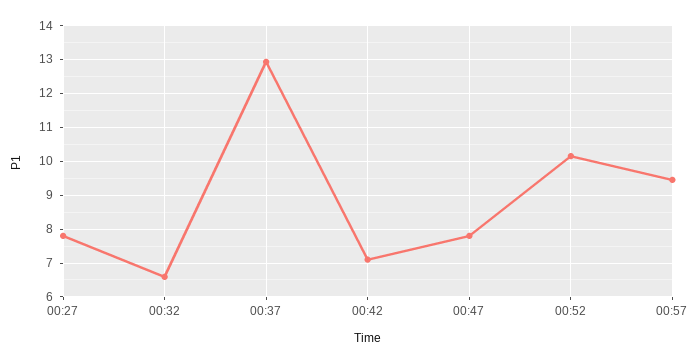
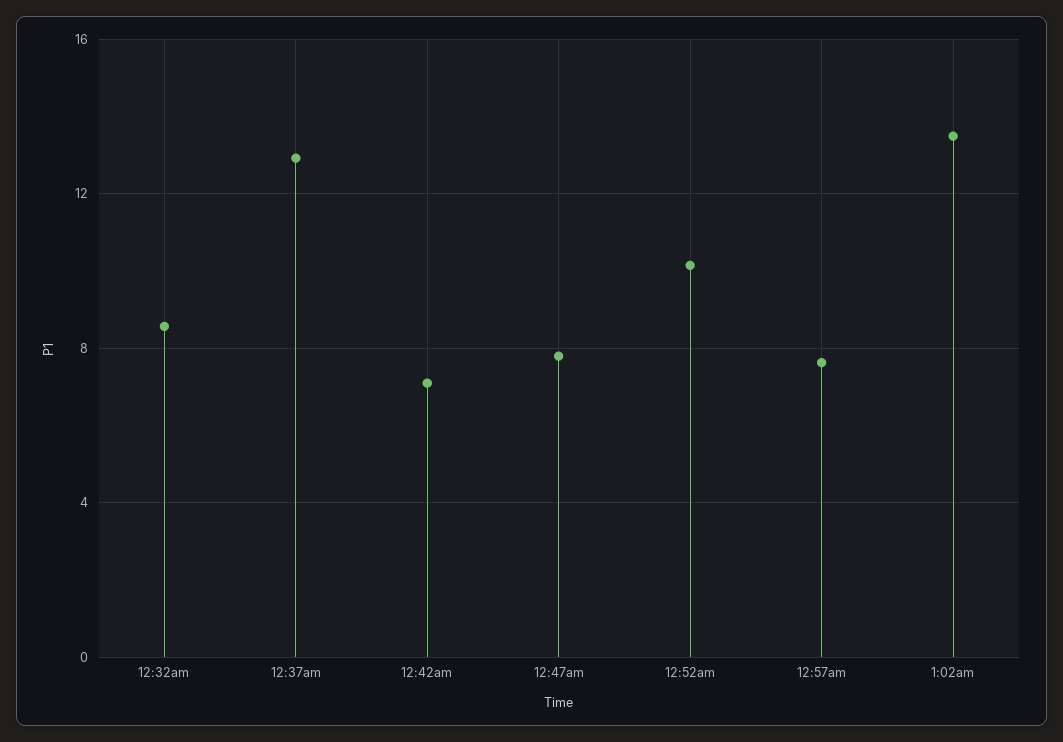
00:27: 7.8 -> none
00:32: 6.6 -> 8.5
00:57: 9.4 -> 7.5
1:02am: none -> 13.5

